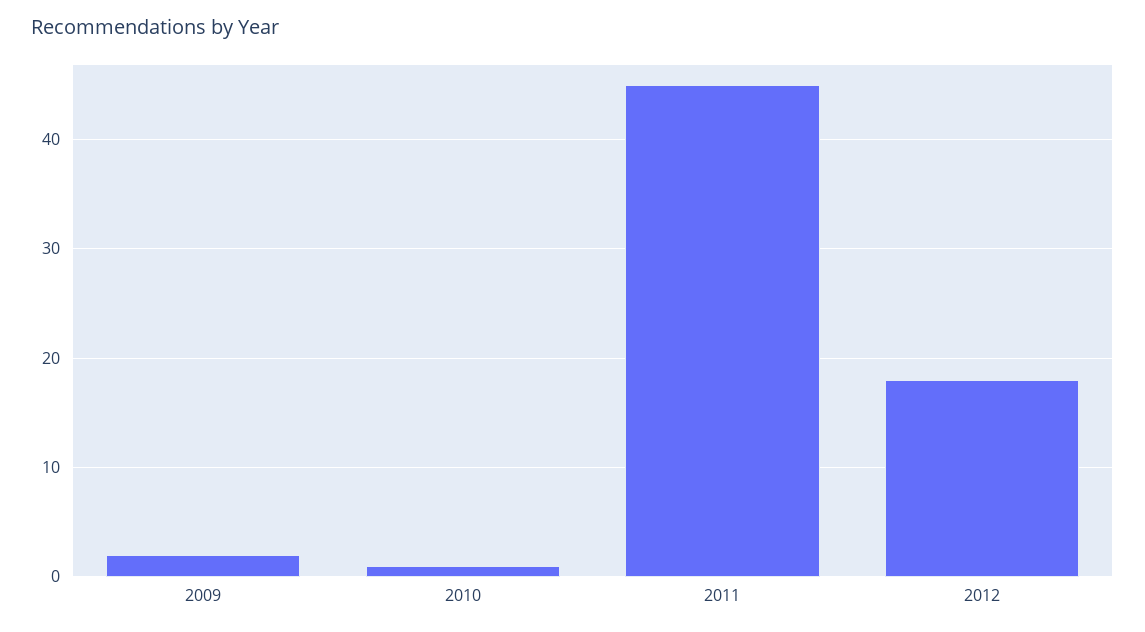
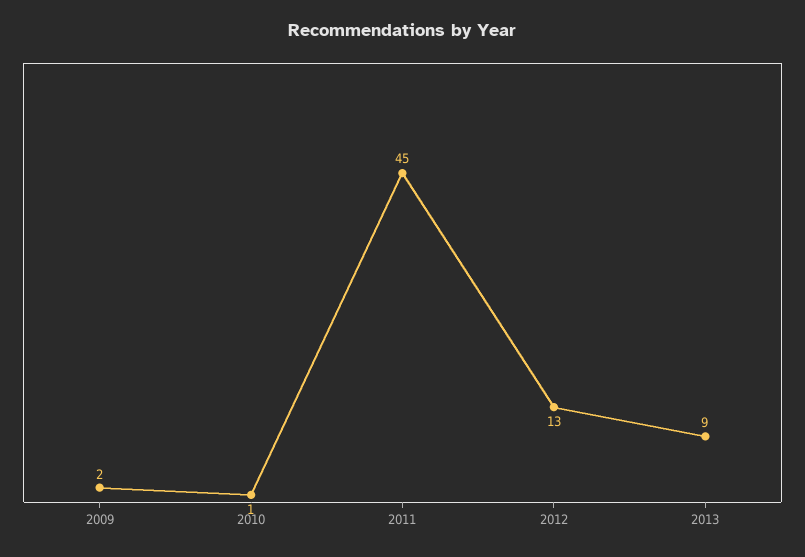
2012: 18 -> 13
2013: none -> 9

